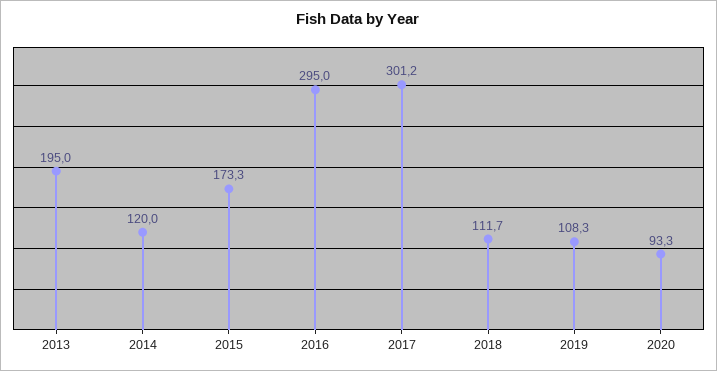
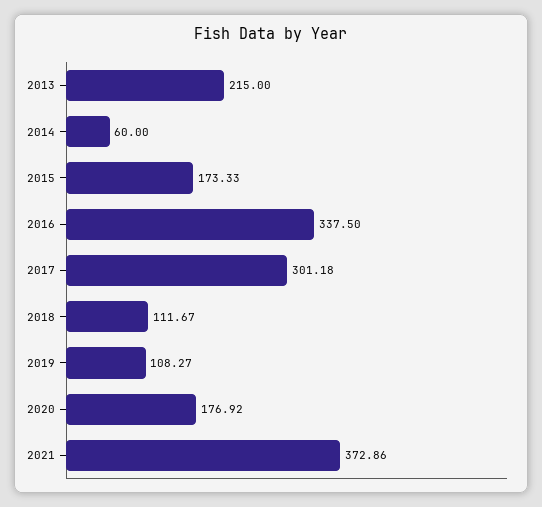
2013: 195 -> 215
2014: 120 -> 60
2016: 295 -> 337.5
2020: 93.3 -> 176.92
2021: none -> 372.86

